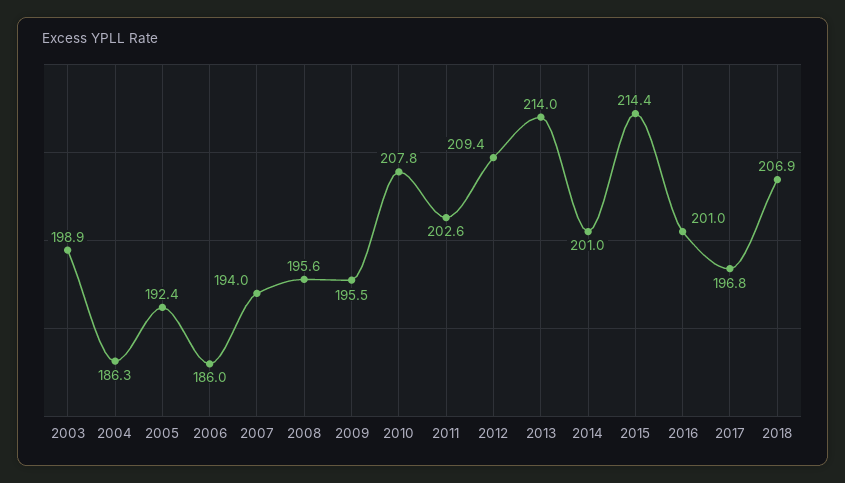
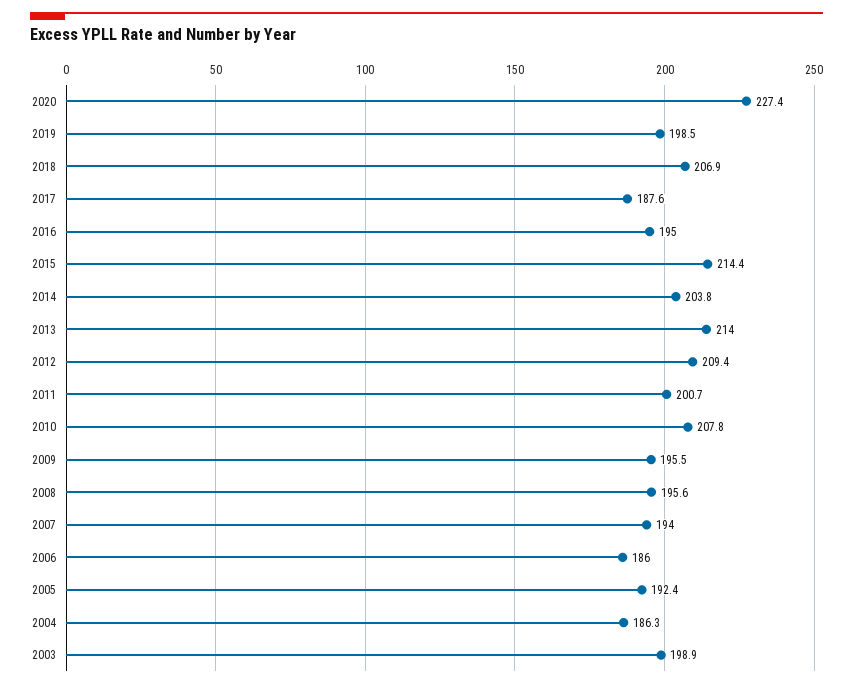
2011: 202.6 -> 200.7
2014: 201 -> 203.8
2016: 201 -> 195
2017: 196.8 -> 187.6
2020: none -> 227.4
2019: none -> 198.5

